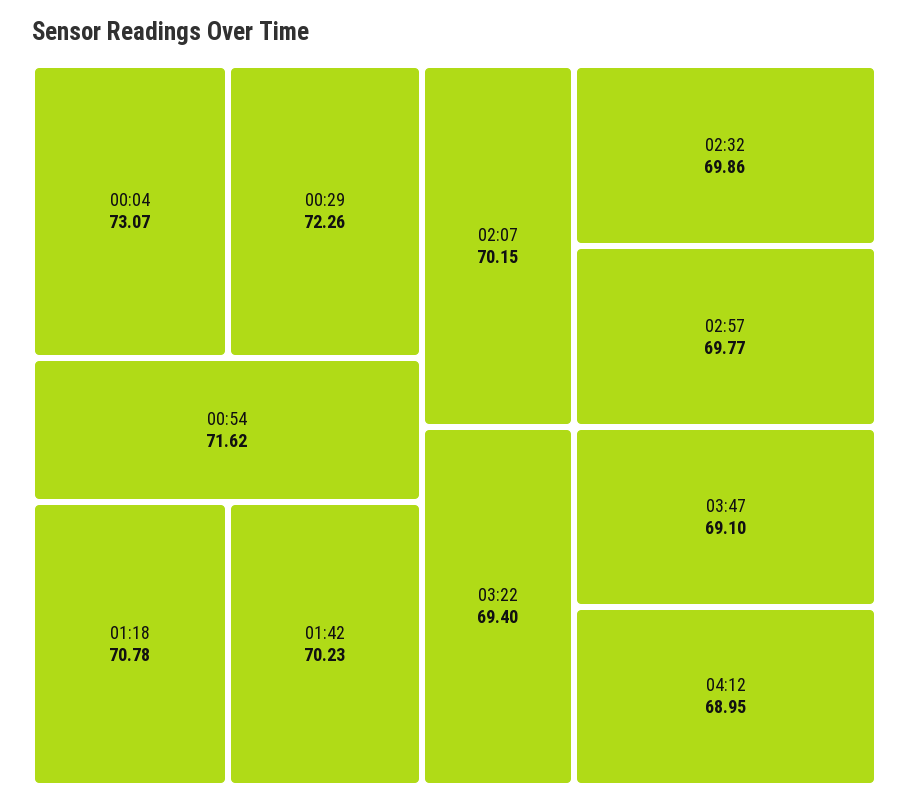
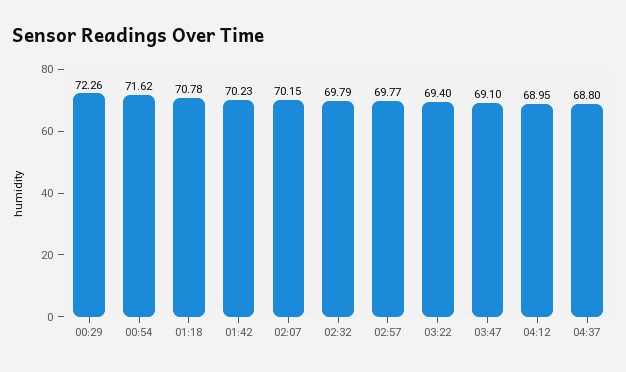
00:04: 73.07 -> none
02:32: 69.86 -> 69.79
04:37: none -> 68.8

